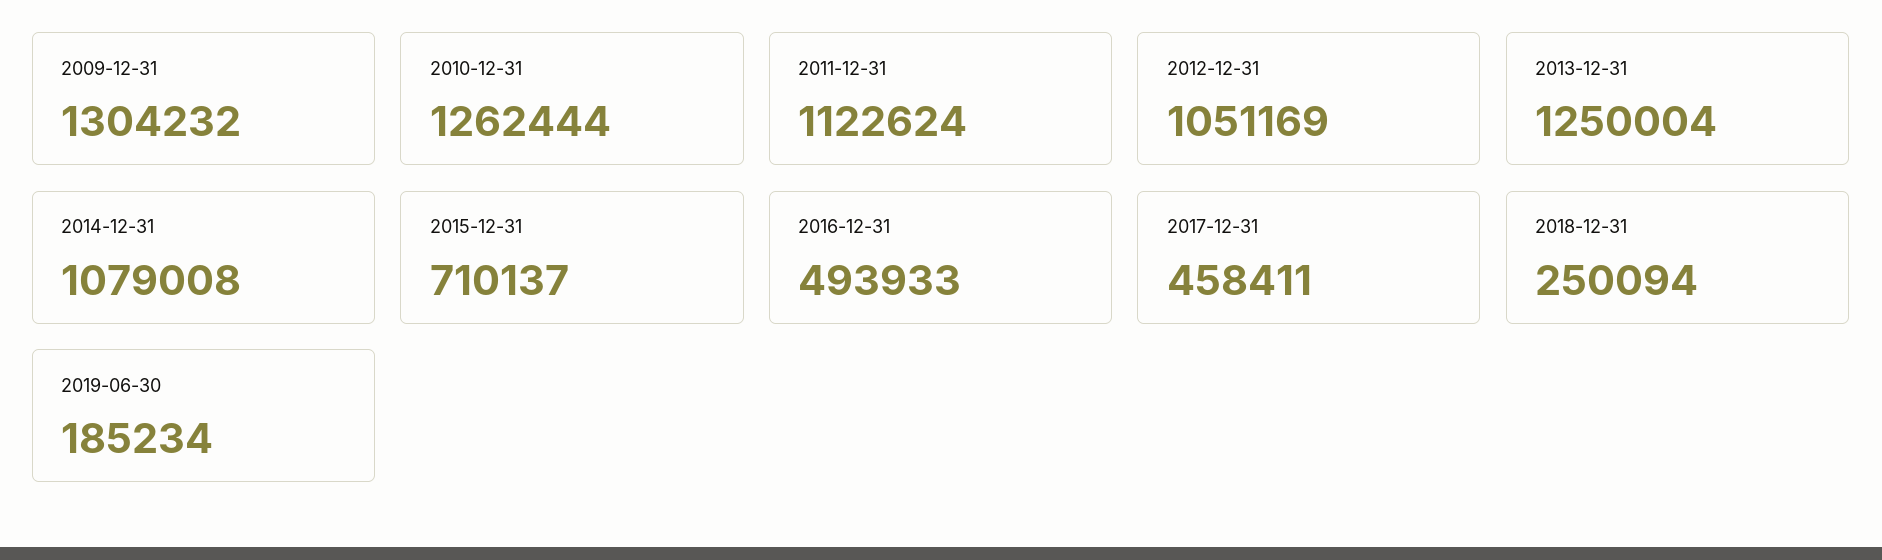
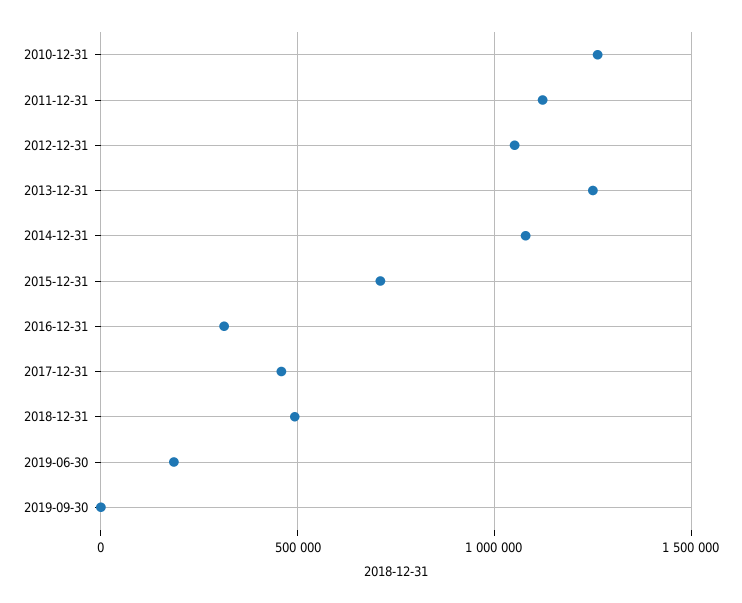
2009-12-31: 1304232 -> none
2016-12-31: 493933 -> 300000
2018-12-31: 250094 -> 500000
2019-09-30: none -> 0

